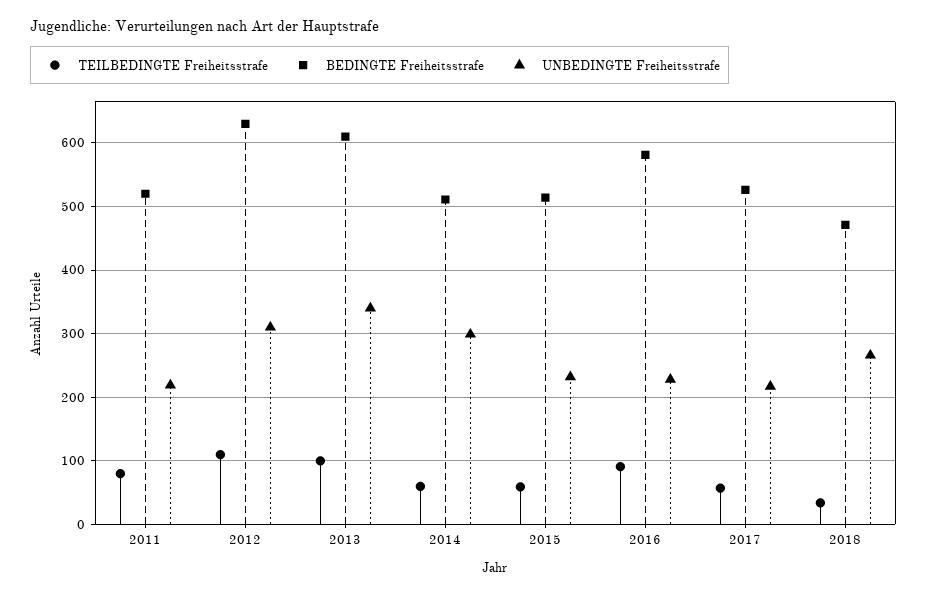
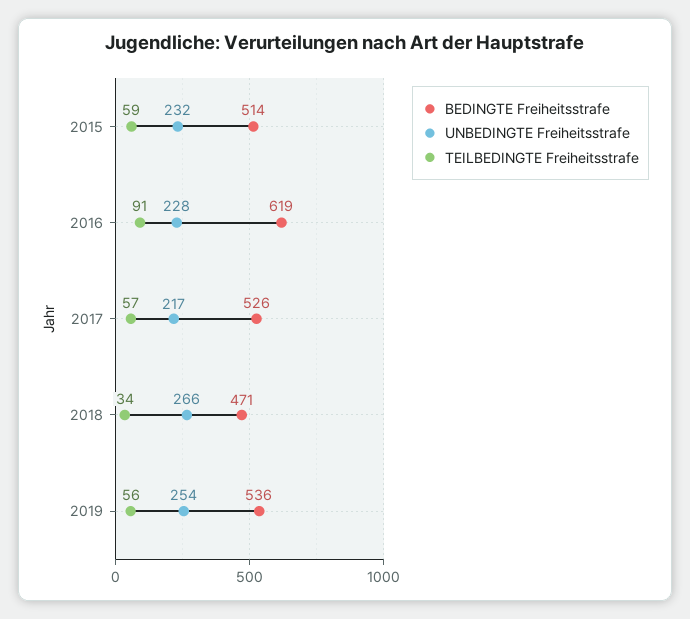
TEILBEDINGTE Freiheitsstrafe, 2011: 80 -> none
BEDINGTE Freiheitsstrafe, 2011: 520 -> none
UNBEDINGTE Freiheitsstrafe, 2011: 220 -> none
TEILBEDINGTE Freiheitsstrafe, 2012: 110 -> none
BEDINGTE Freiheitsstrafe, 2012: 630 -> none
UNBEDINGTE Freiheitsstrafe, 2012: 310 -> none
TEILBEDINGTE Freiheitsstrafe, 2013: 100 -> none
BEDINGTE Freiheitsstrafe, 2013: 610 -> none
UNBEDINGTE Freiheitsstrafe, 2013: 340 -> none
TEILBEDINGTE Freiheitsstrafe, 2014: 60 -> none
BEDINGTE Freiheitsstrafe, 2014: 510 -> none
UNBEDINGTE Freiheitsstrafe, 2014: 300 -> none
BEDINGTE Freiheitsstrafe, 2016: 580 -> 619
BEDINGTE Freiheitsstrafe, 2019: none -> 536
UNBEDINGTE Freiheitsstrafe, 2019: none -> 254
TEILBEDINGTE Freiheitsstrafe, 2019: none -> 56

